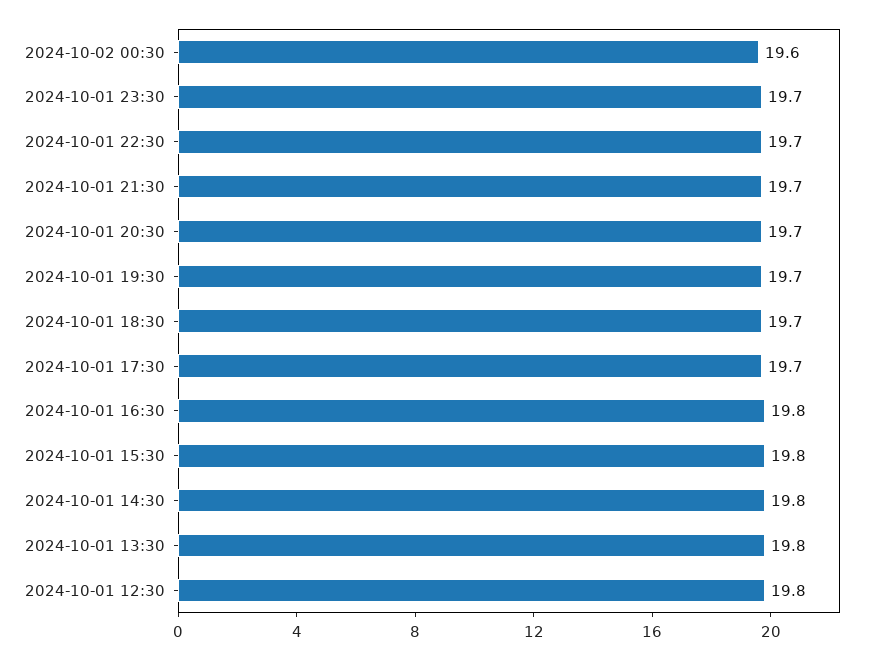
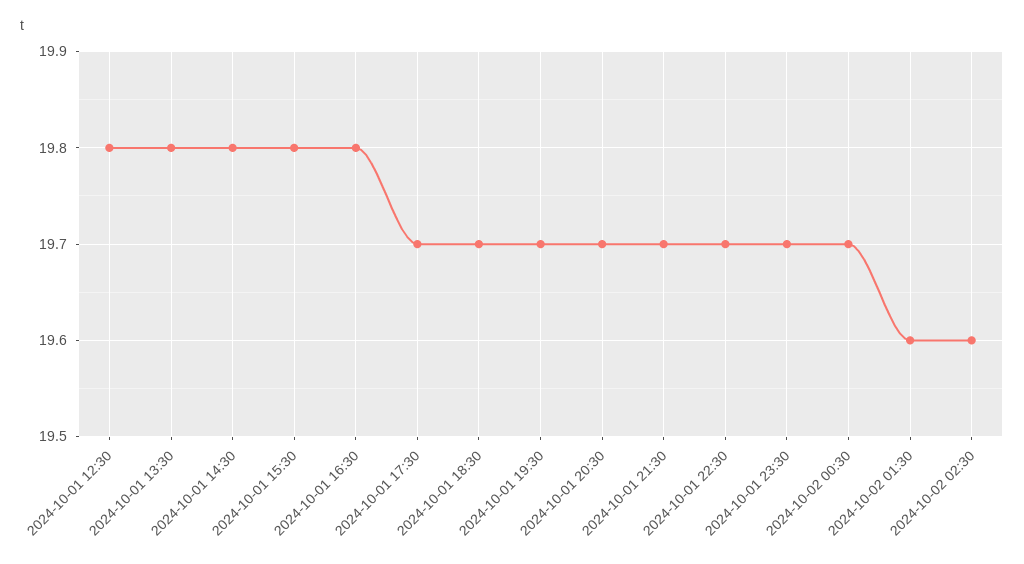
2024-10-02 00:30: 19.6 -> 19.7
2024-10-02 01:30: none -> 19.6
2024-10-02 02:30: none -> 19.6

